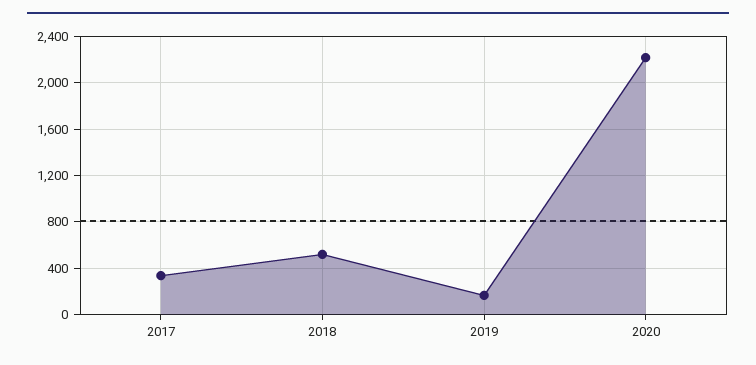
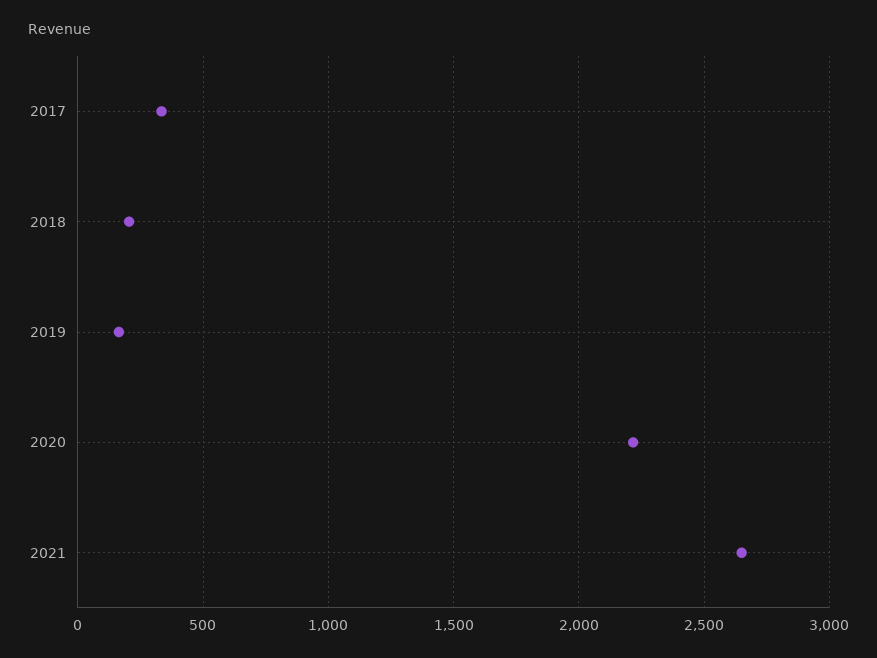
2018: 500 -> 200
2021: none -> 2650

